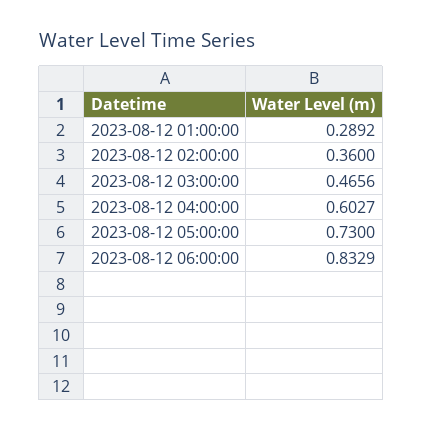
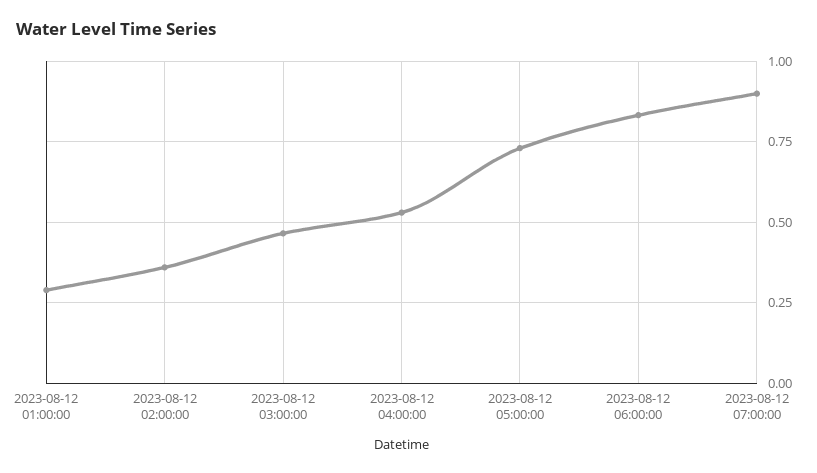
2023-08-12 04:00:00: 0.6027 -> 0.525
2023-08-12 07:00:00: none -> 0.9

